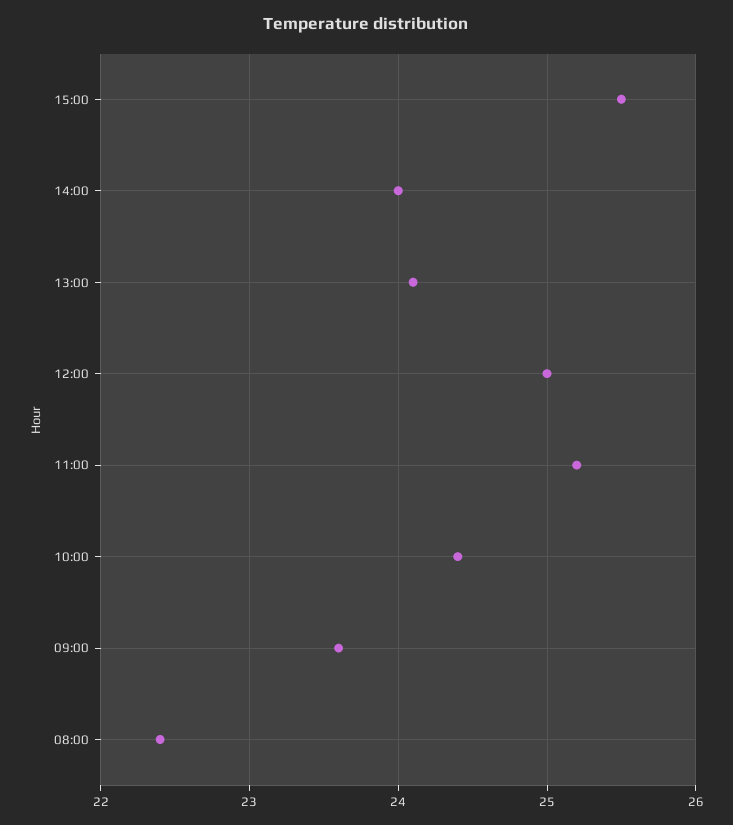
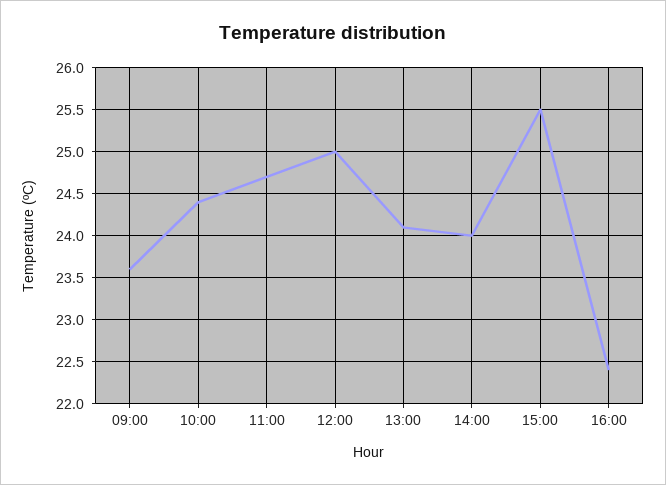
11:00: 25.2 -> 24.7
08:00: 22.4 -> none
16:00: none -> 22.4

